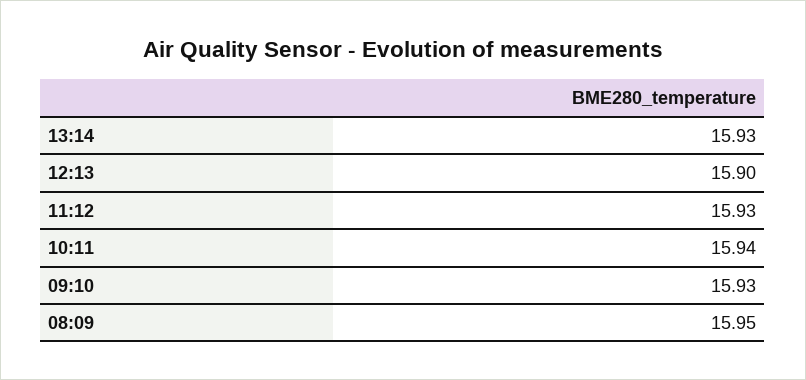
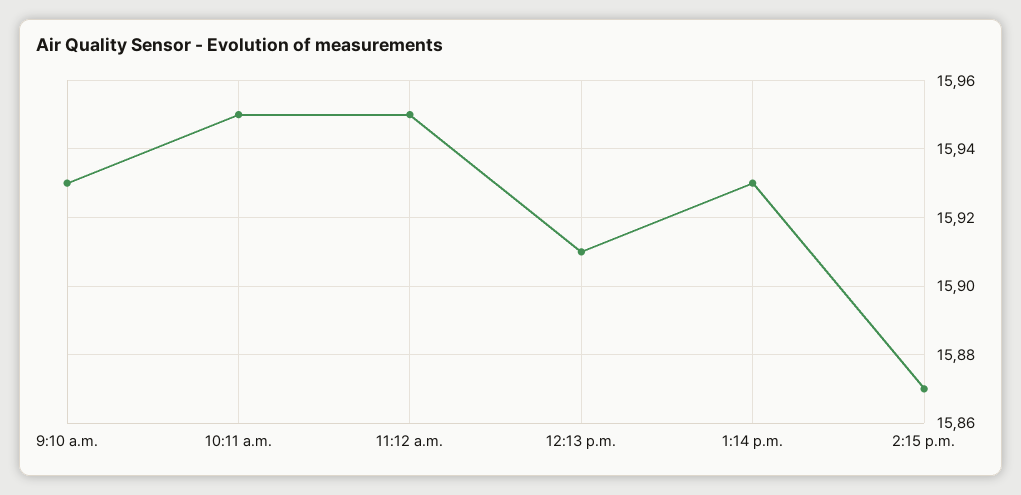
12:13: 15.9 -> 15.91
11:12: 15.93 -> 15.95
10:11: 15.94 -> 15.95
08:09: 15.95 -> none
2:15 p.m.: none -> 15.87

